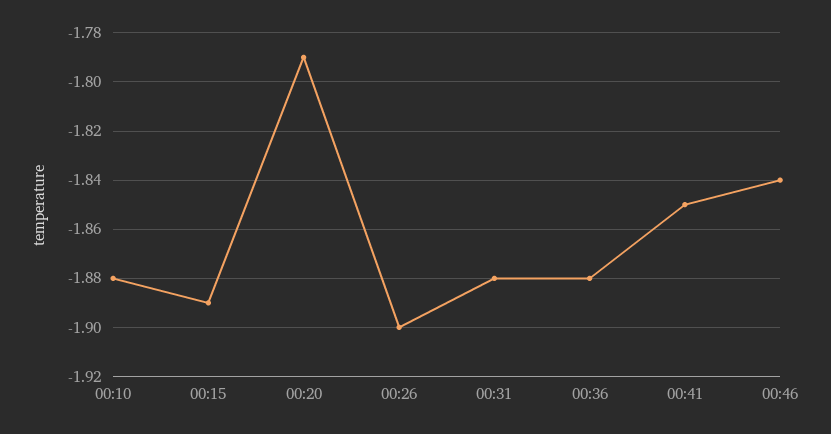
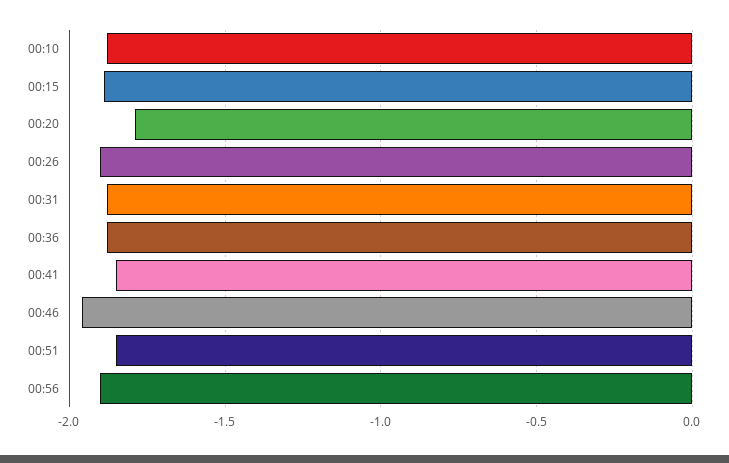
00:46: -1.84 -> -1.95
00:51: none -> -1.85
00:56: none -> -1.9

